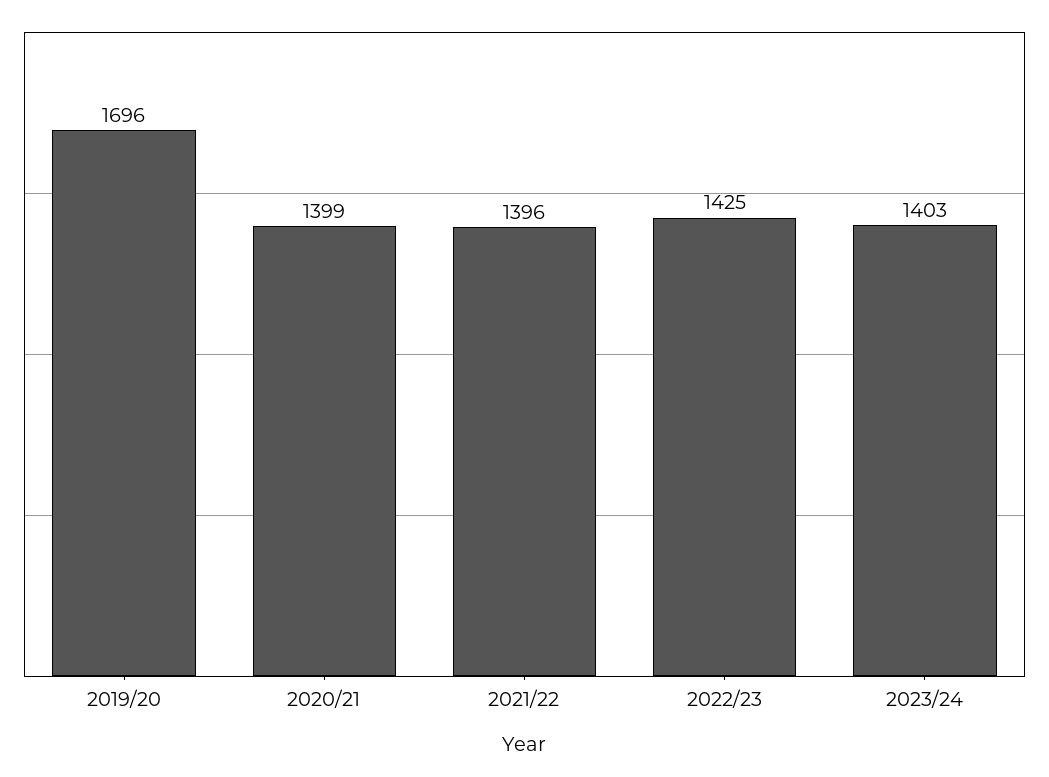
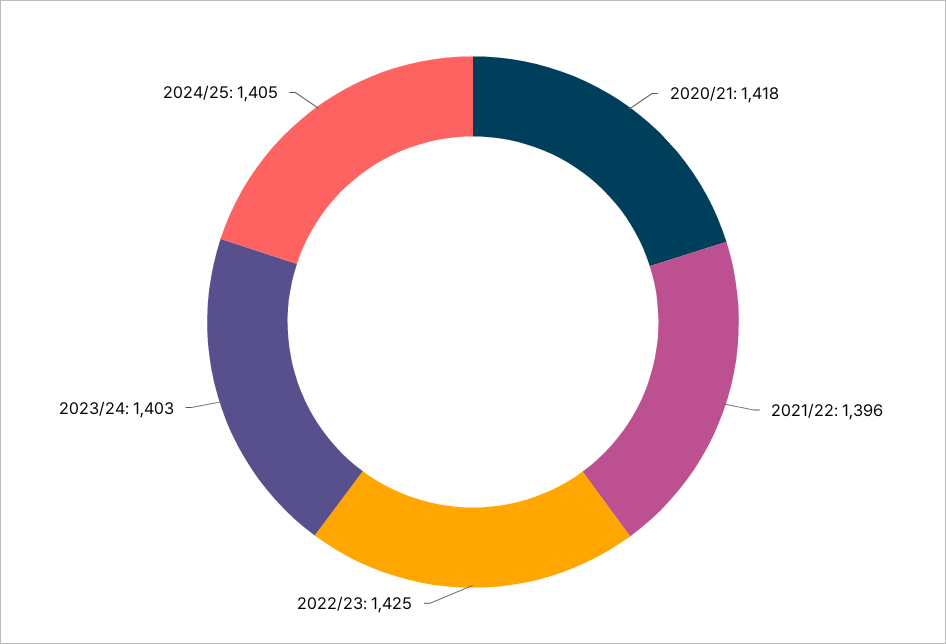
2019/20: 1696 -> none
2020/21: 1399 -> 1418
2024/25: none -> 1405

